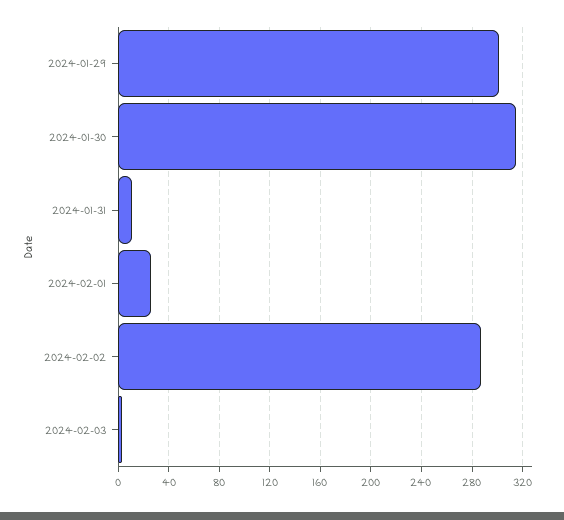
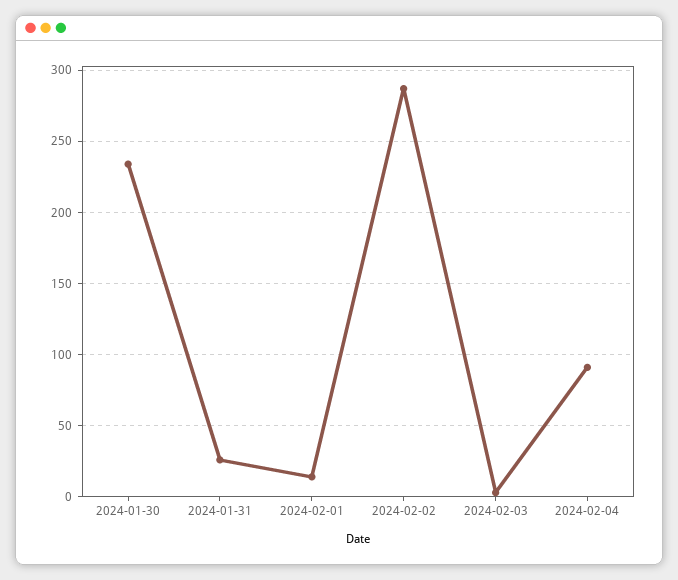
2024-01-29: 300 -> none
2024-01-30: 315 -> 235
2024-01-31: 10 -> 25
2024-02-01: 25 -> 15
2024-02-04: none -> 90

